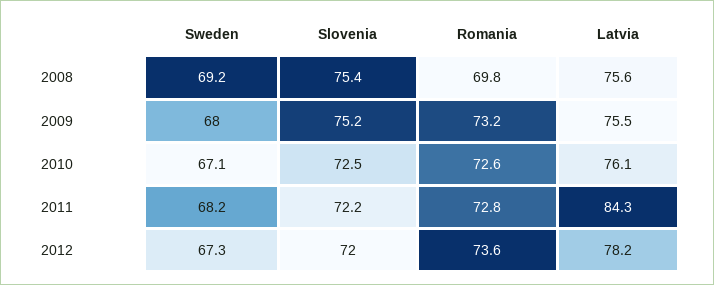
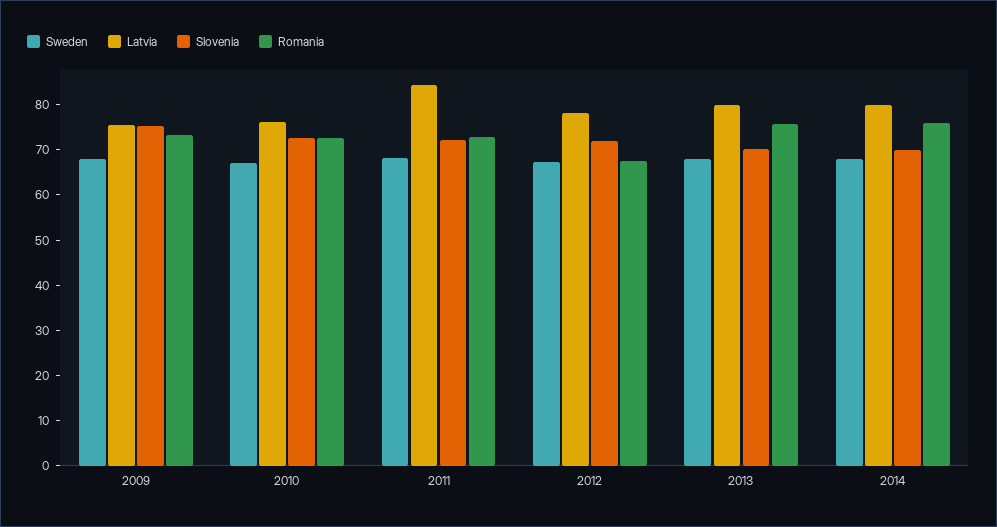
Sweden, 2008: 69.2 -> none
Slovenia, 2008: 75.4 -> none
Romania, 2008: 69.8 -> none
Latvia, 2008: 75.6 -> none
Romania, 2012: 73.6 -> 68
Sweden, 2013: none -> 68
Latvia, 2013: none -> 80
Slovenia, 2013: none -> 70
Romania, 2013: none -> 76
Sweden, 2014: none -> 68
Latvia, 2014: none -> 80
Slovenia, 2014: none -> 70
Romania, 2014: none -> 76

